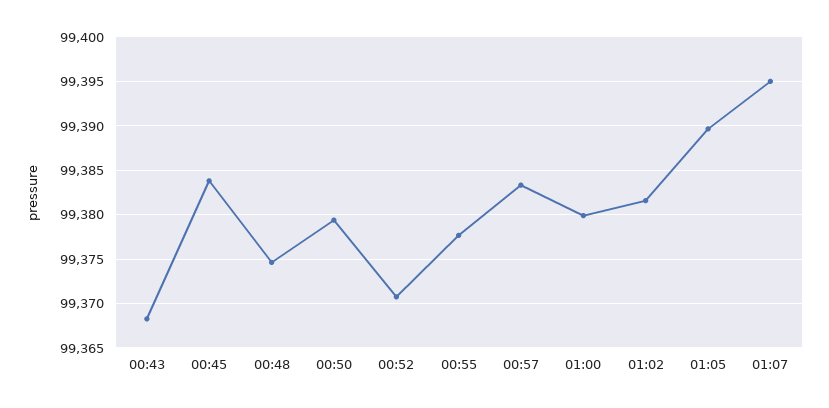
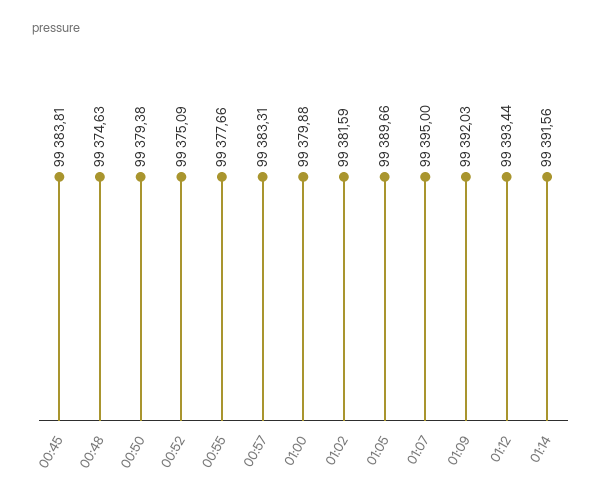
00:43: 99368 -> none
00:52: 99371 -> 99375.09
01:09: none -> 99392.03
01:12: none -> 99393.44
01:14: none -> 99391.56

